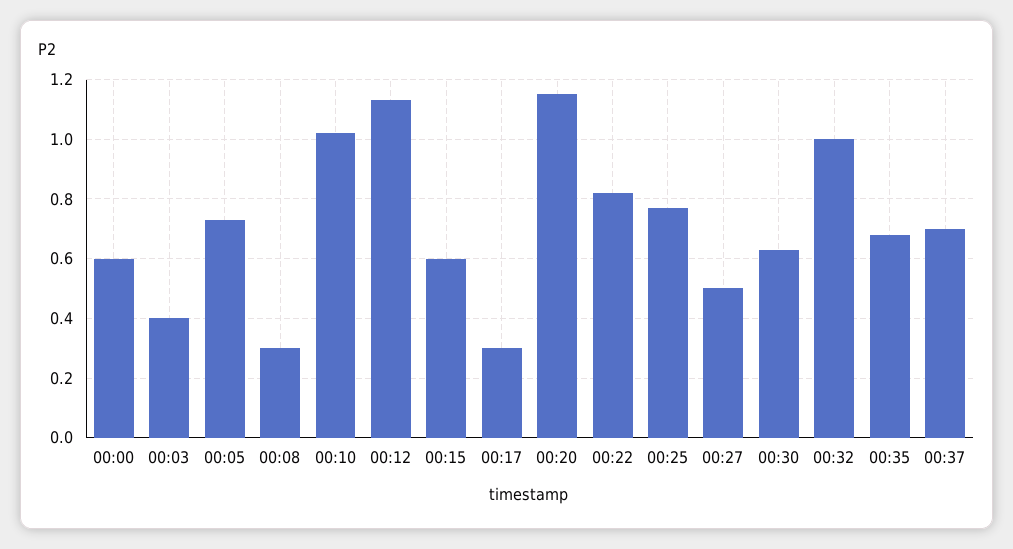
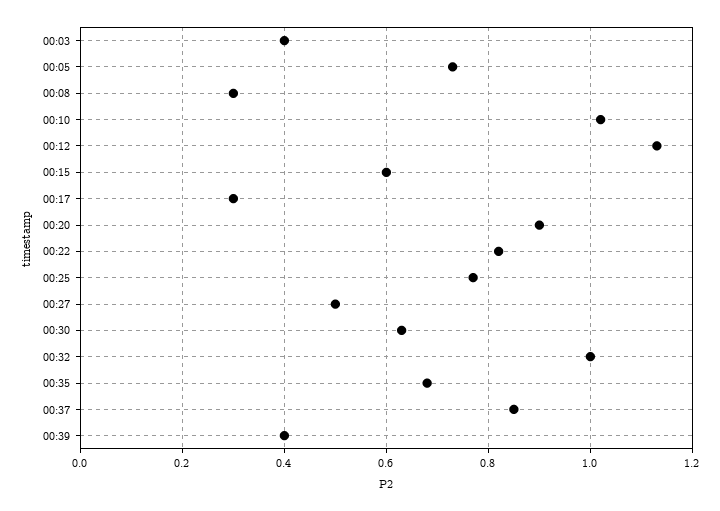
00:00: 0.6 -> none
00:20: 1.15 -> 0.9
00:37: 0.7 -> 0.85
00:39: none -> 0.4

